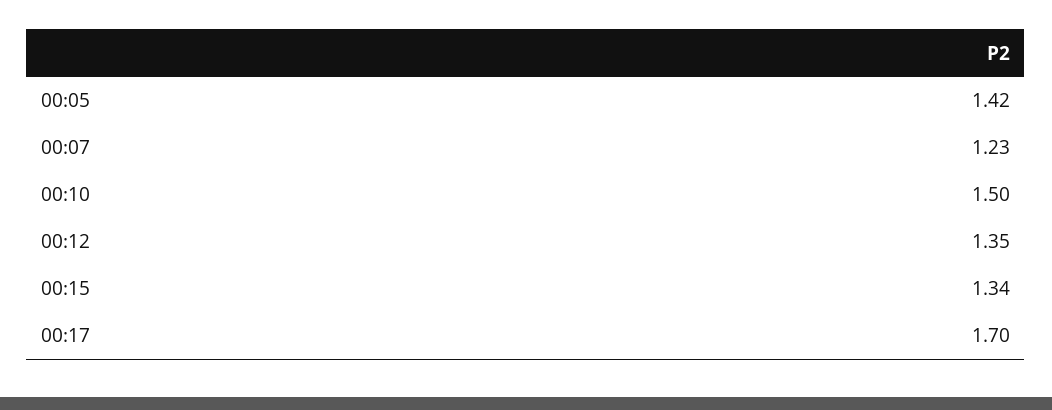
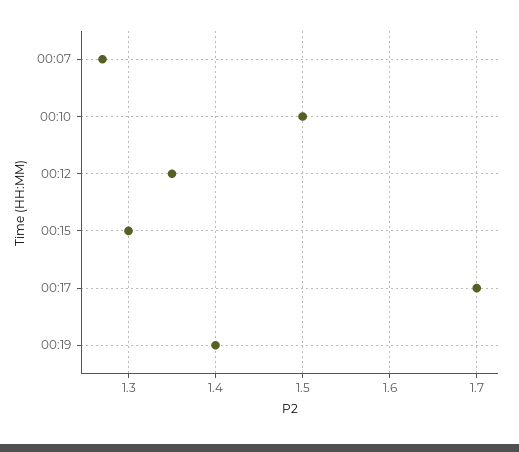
00:05: 1.42 -> none
00:07: 1.23 -> 1.27
00:15: 1.34 -> 1.3
00:19: none -> 1.4

